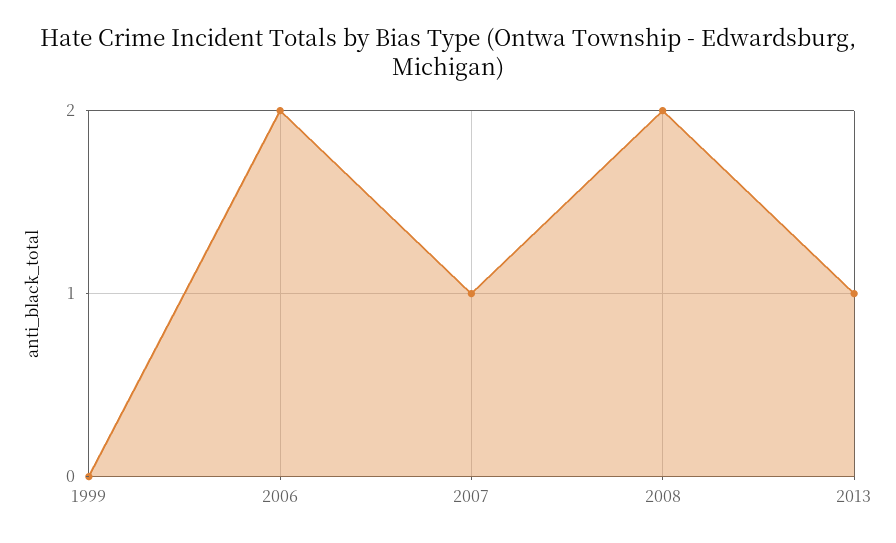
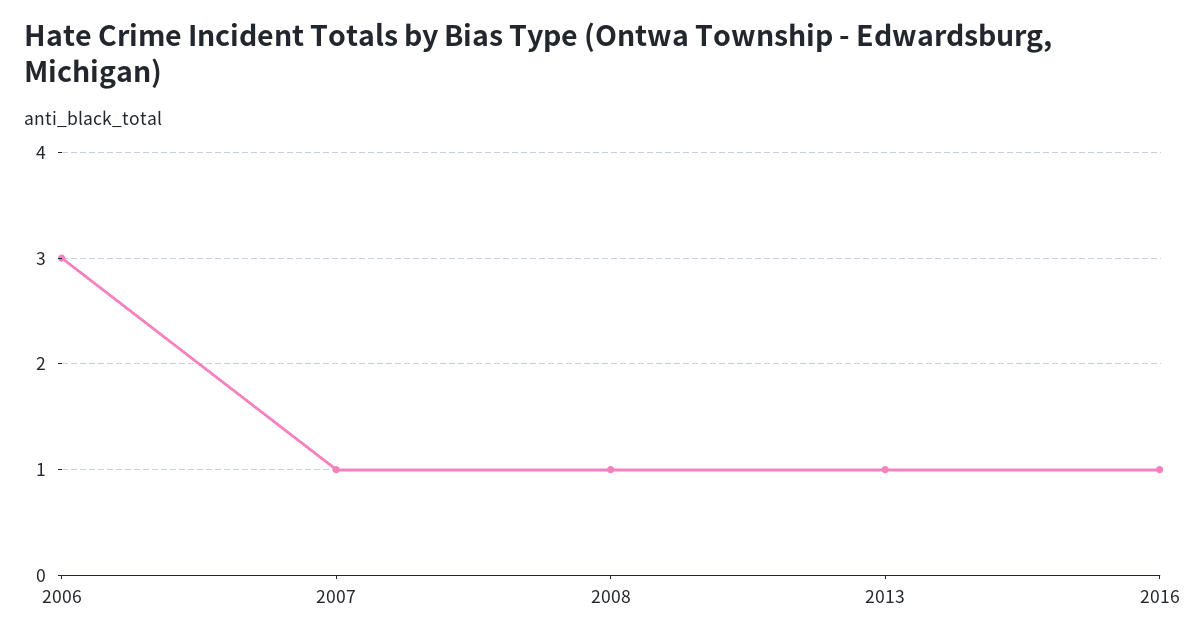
1999: 0 -> none
2006: 2 -> 3
2008: 2 -> 1
2016: none -> 1

